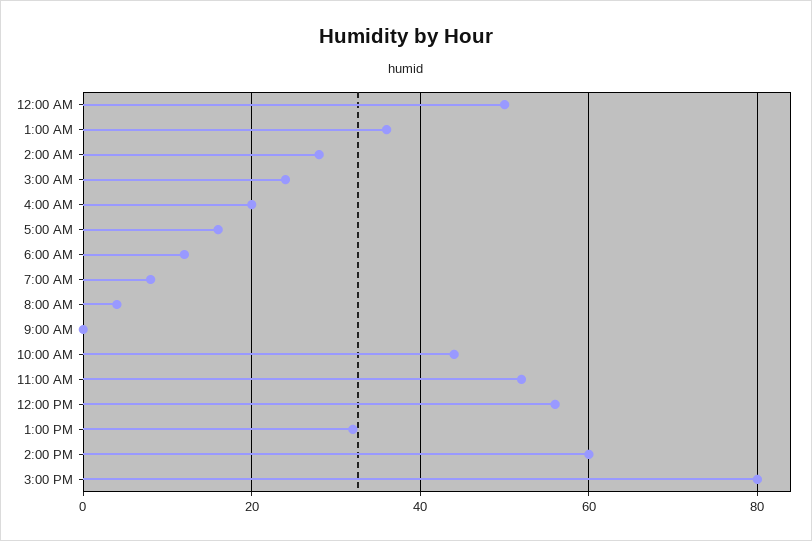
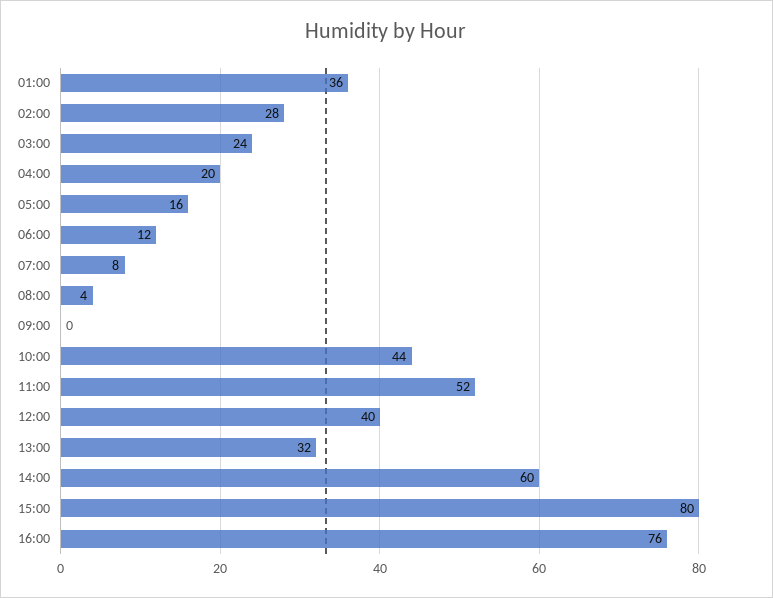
12:00 AM: 50 -> none
12:00 PM: 55 -> 40
16:00: none -> 76

